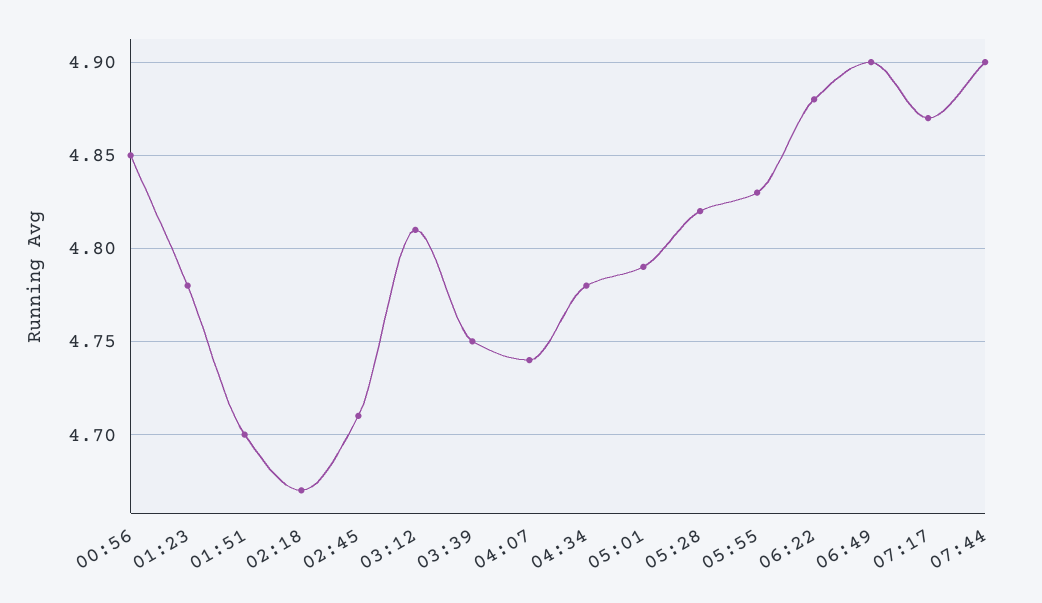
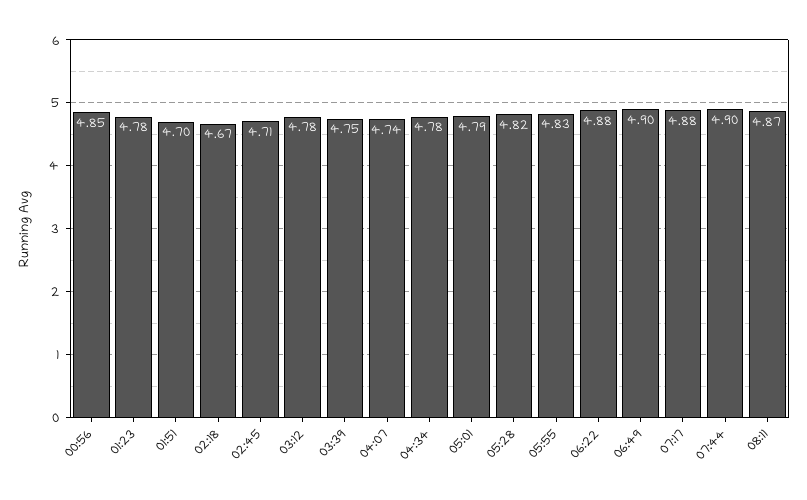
03:12: 4.81 -> 4.78
07:17: 4.87 -> 4.88
08:11: none -> 4.87

